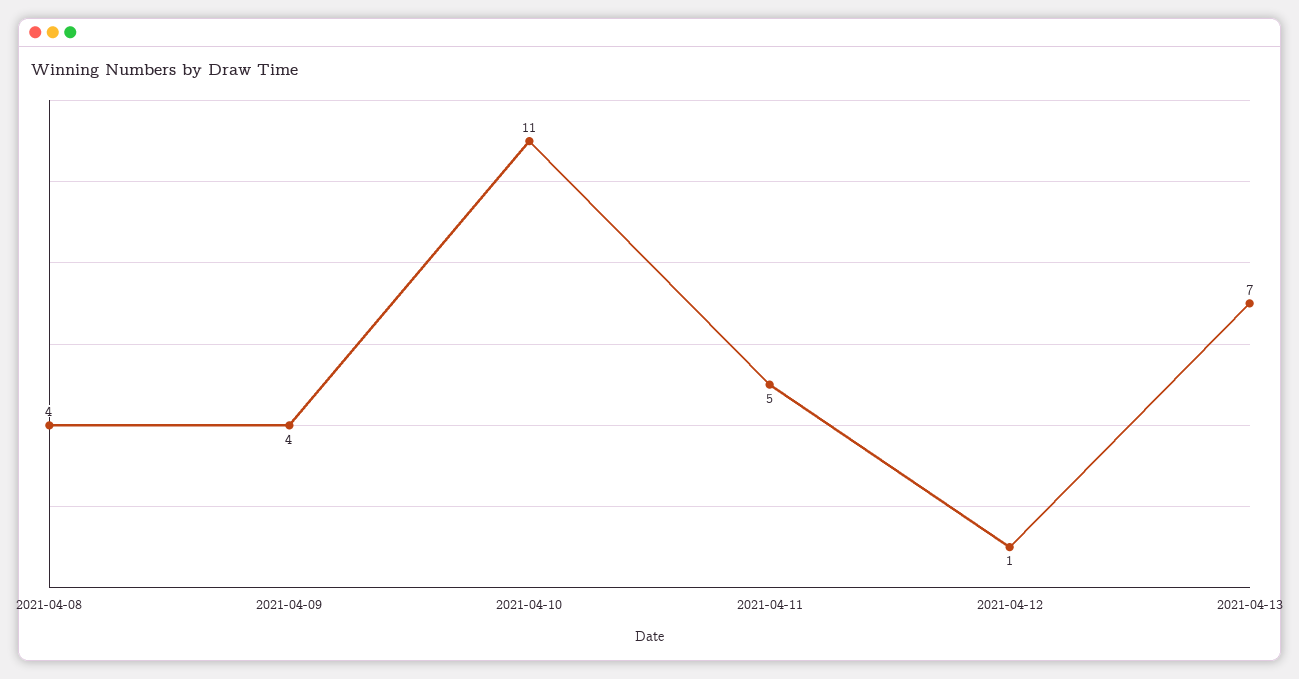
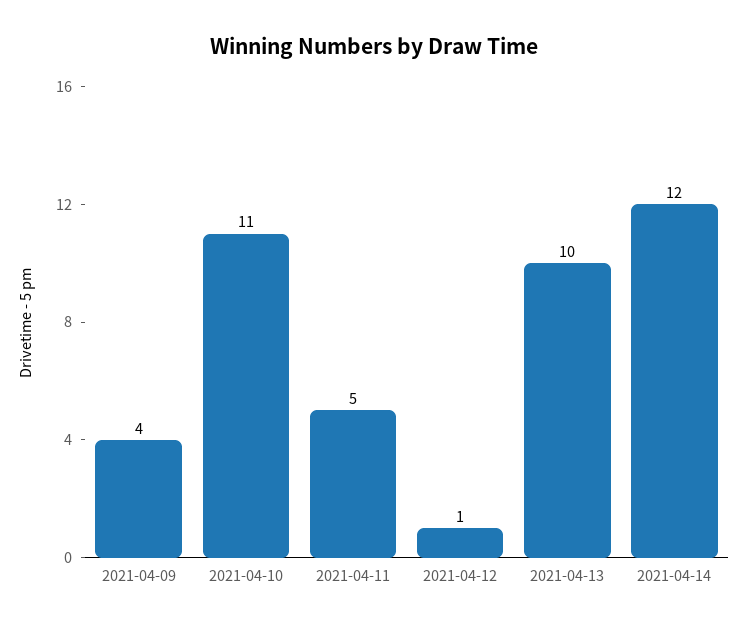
2021-04-08: 4 -> none
2021-04-13: 7 -> 10
2021-04-14: none -> 12

